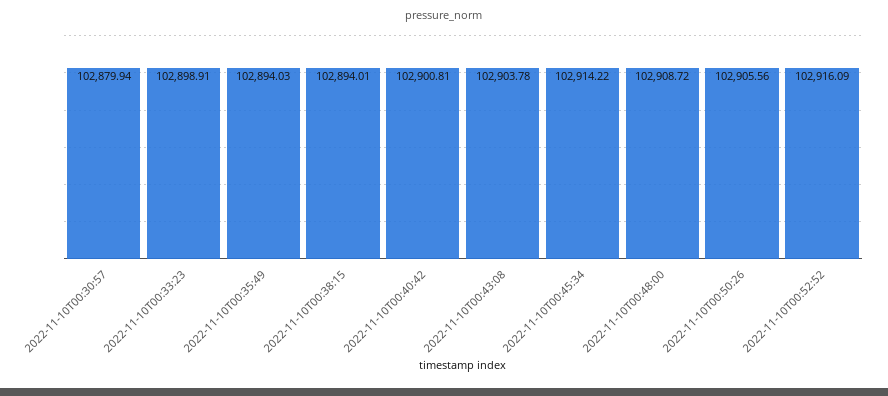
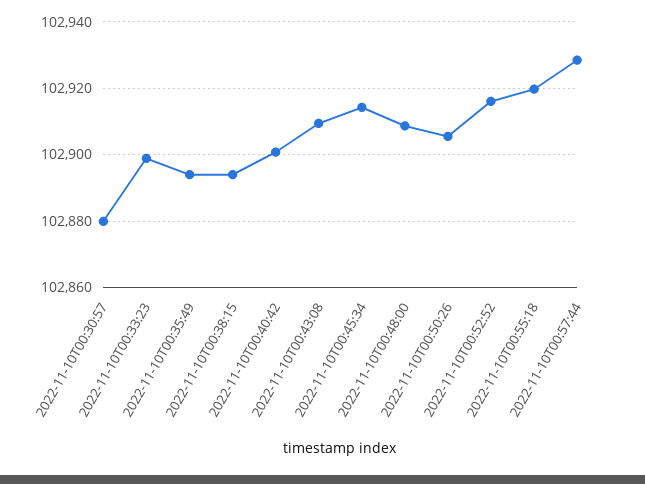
2022-11-10T00:43:08: 102903.78 -> 102910
2022-11-10T00:55:18: none -> 102920
2022-11-10T00:57:44: none -> 102928

